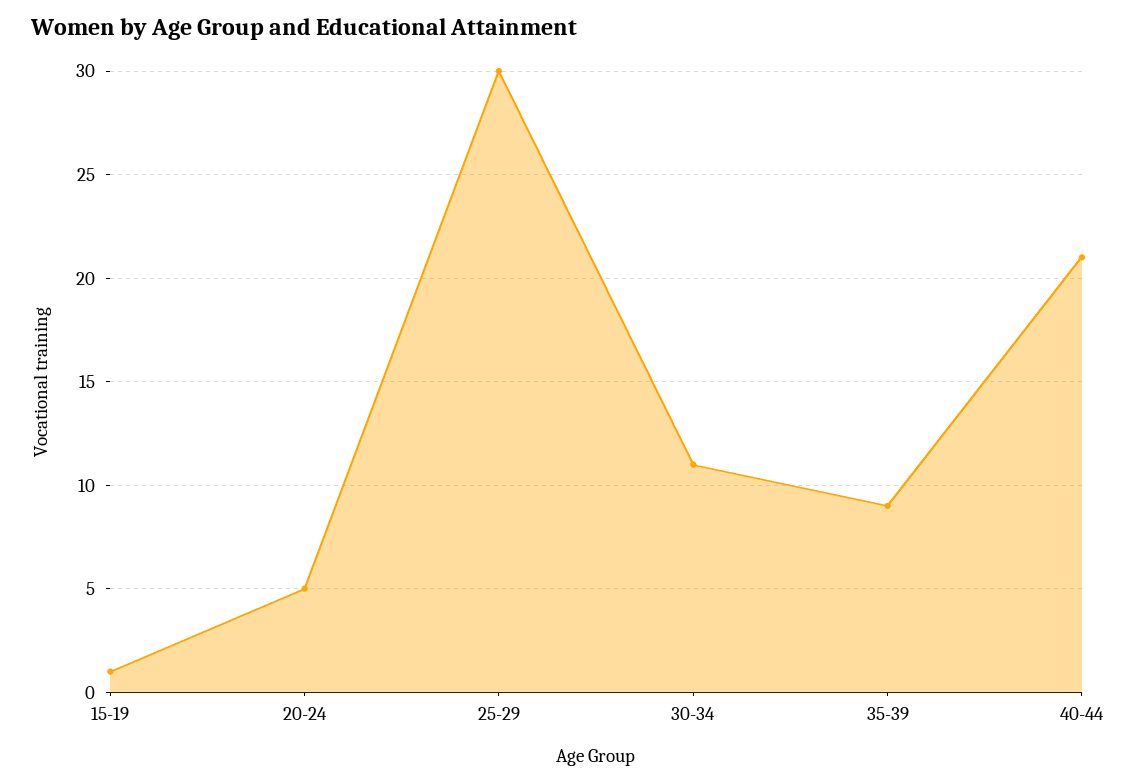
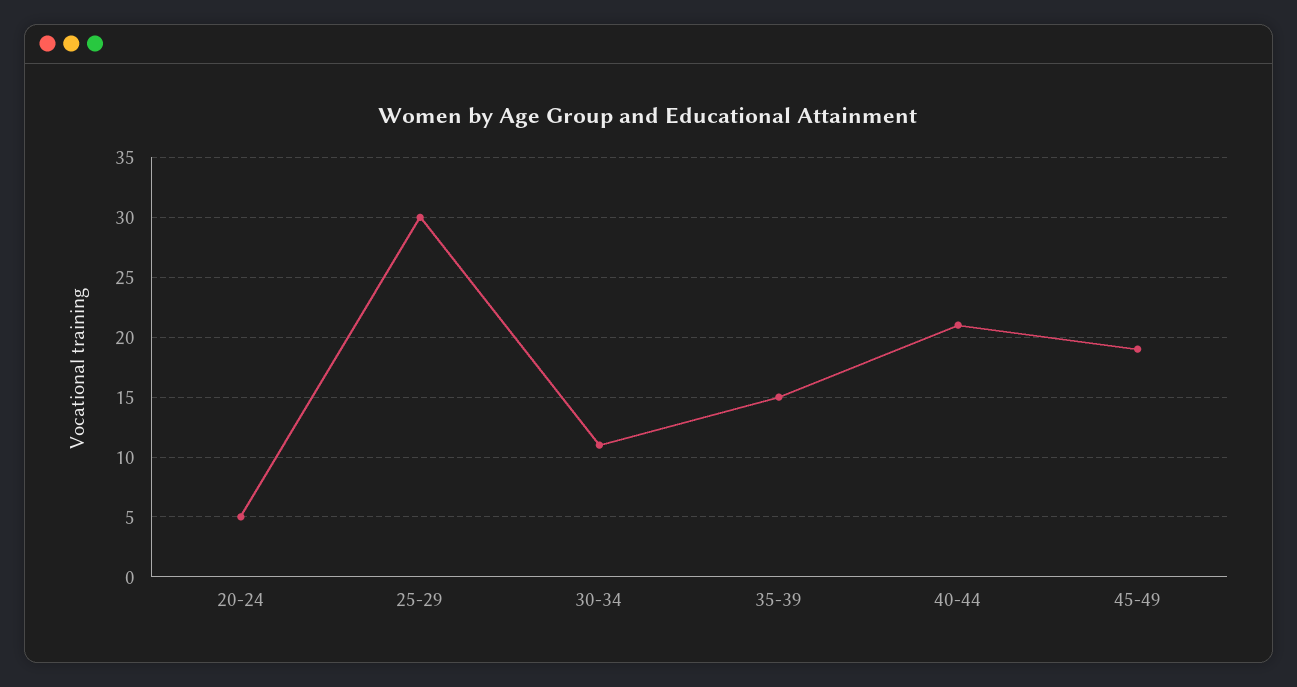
15-19: 1 -> none
35-39: 9 -> 15
45-49: none -> 19

